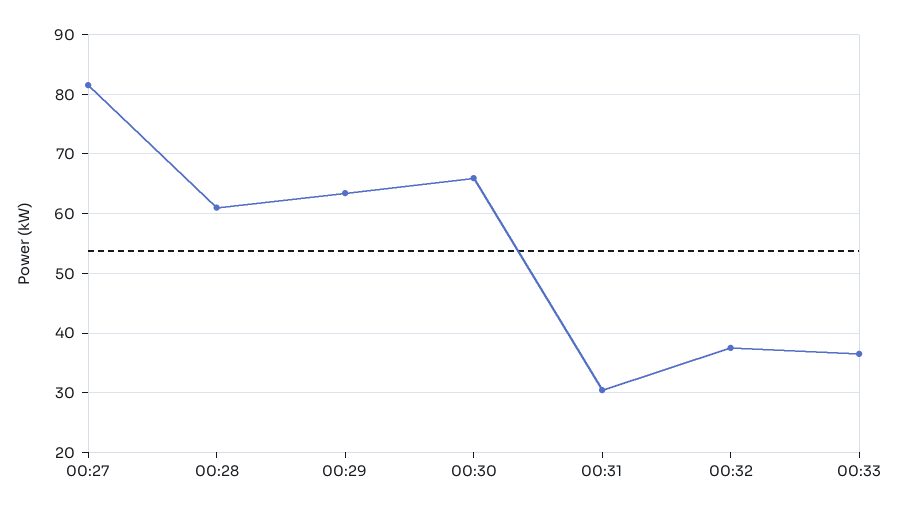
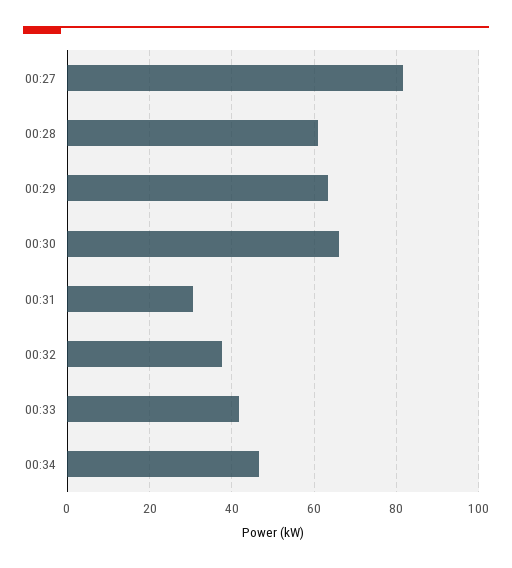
00:33: 36 -> 42
00:34: none -> 46

